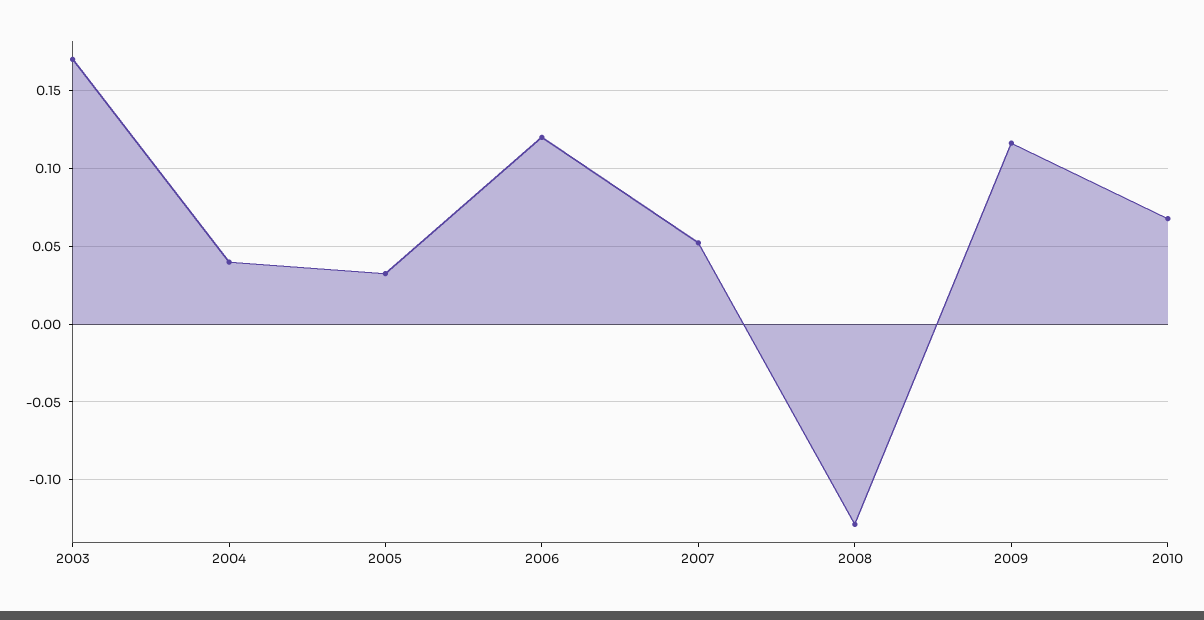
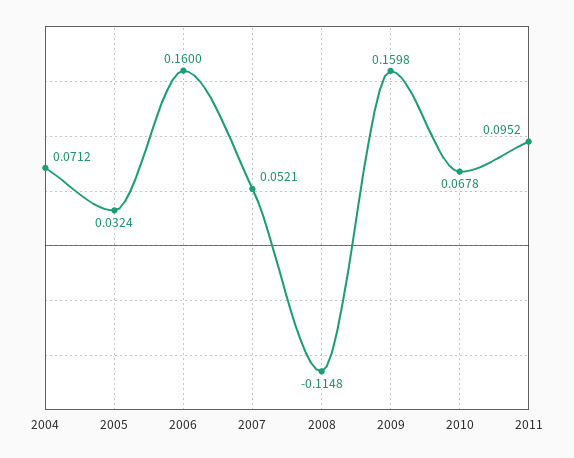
2003: 0.17 -> none
2004: 0.04 -> 0.0712
2006: 0.12 -> 0.16
2008: -0.13 -> -0.1148
2009: 0.115 -> 0.1598
2011: none -> 0.0952

